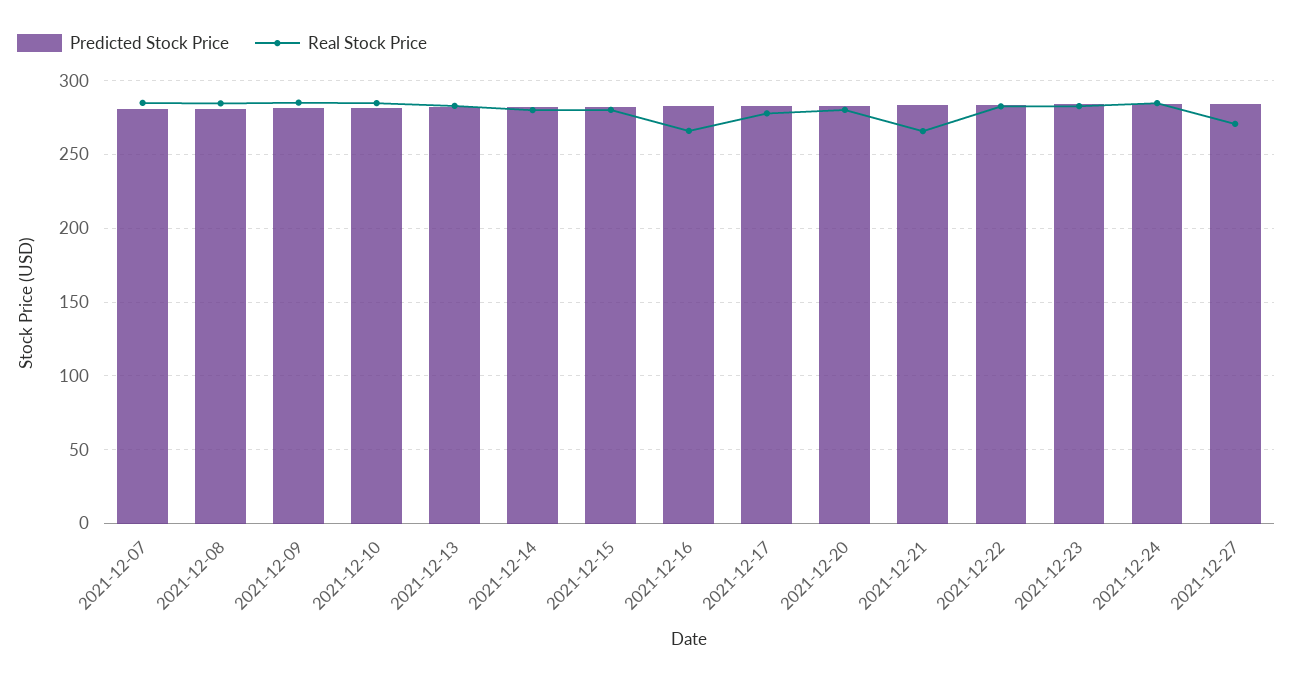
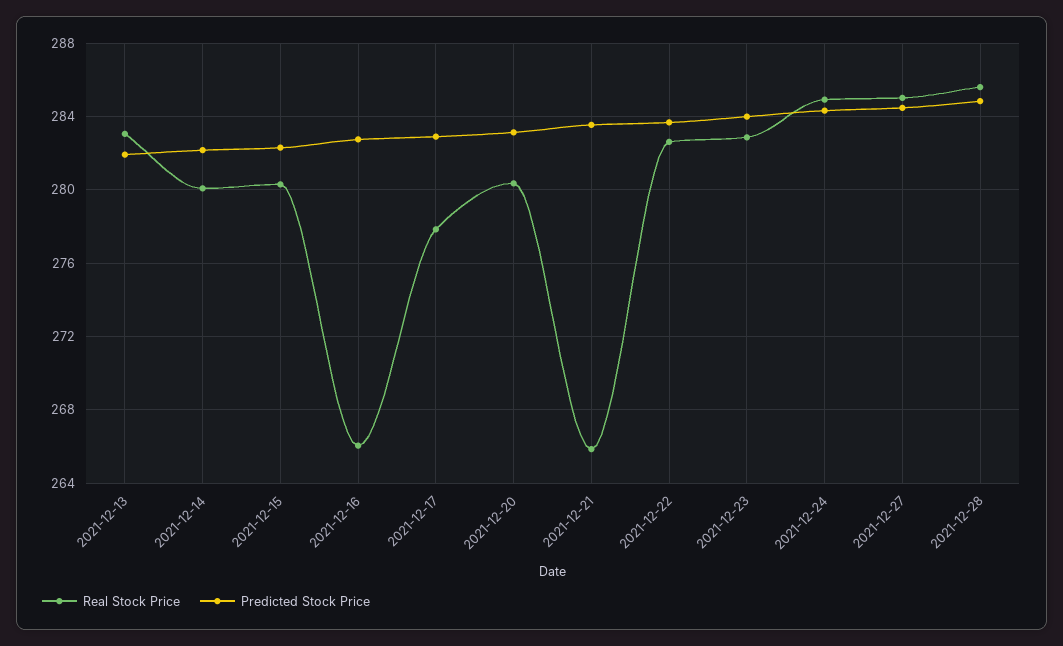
Predicted Stock Price, 2021-12-07: 280 -> none
Real Stock Price, 2021-12-07: 285 -> none
Predicted Stock Price, 2021-12-08: 280 -> none
Real Stock Price, 2021-12-08: 285 -> none
Predicted Stock Price, 2021-12-09: 280 -> none
Real Stock Price, 2021-12-09: 285 -> none
Predicted Stock Price, 2021-12-10: 280 -> none
Real Stock Price, 2021-12-10: 285 -> none
Real Stock Price, 2021-12-27: 270 -> 285
Real Stock Price, 2021-12-28: none -> 285.5
Predicted Stock Price, 2021-12-28: none -> 285

